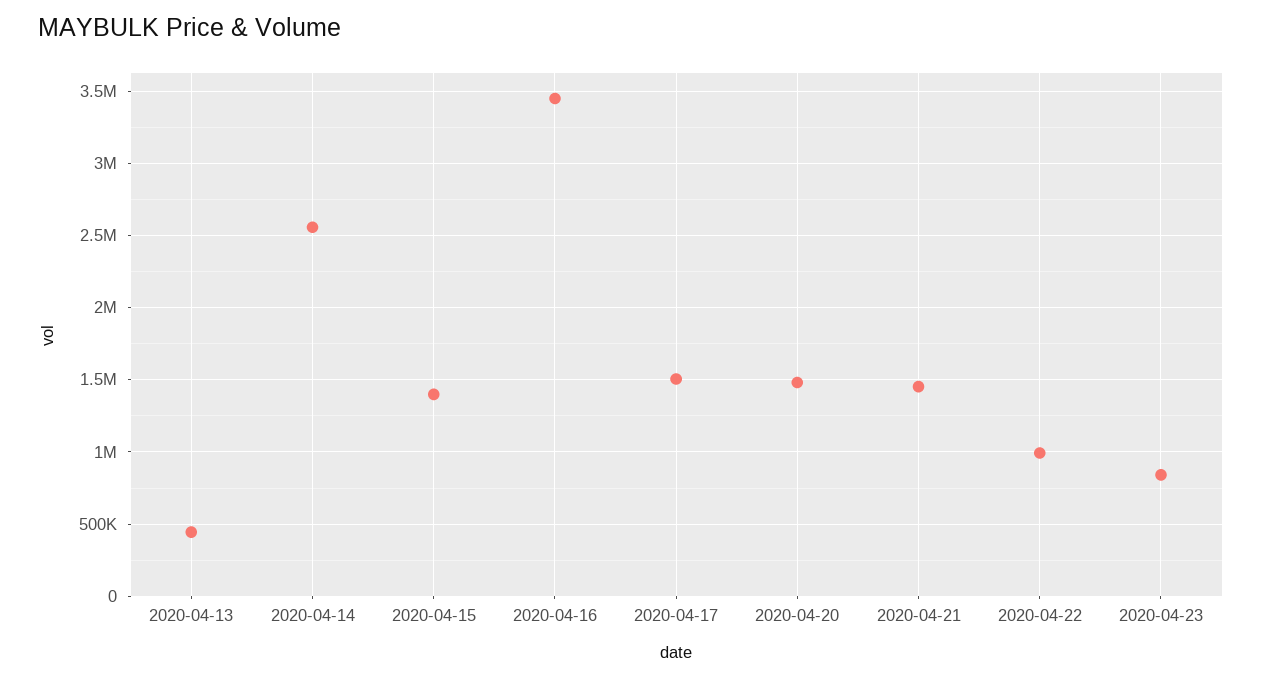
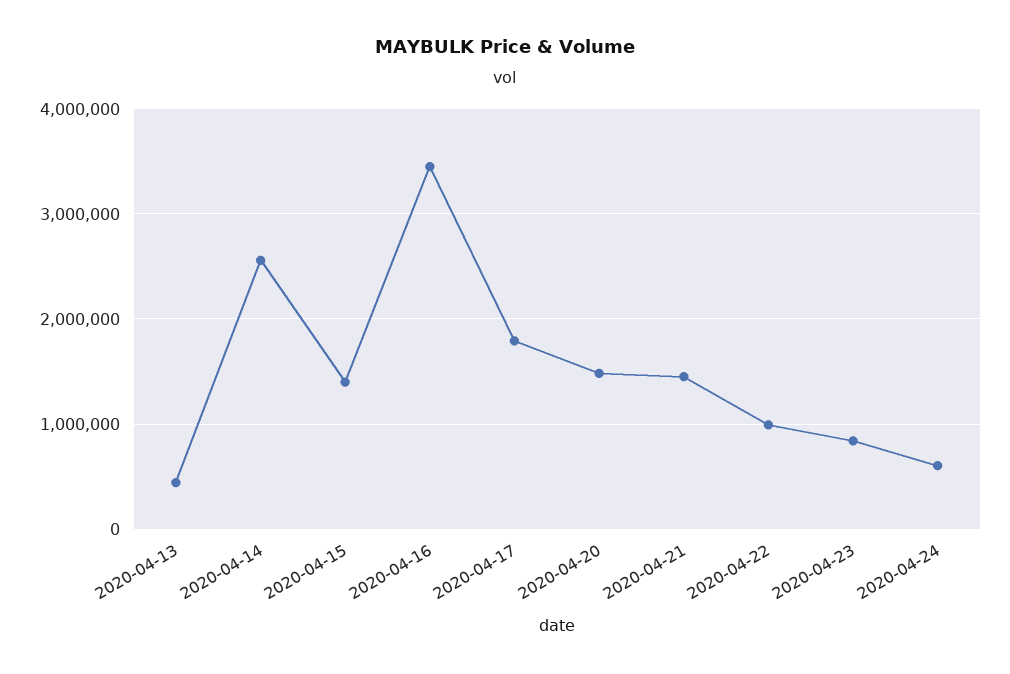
2020-04-17: 1500000 -> 1800000
2020-04-24: none -> 600000

